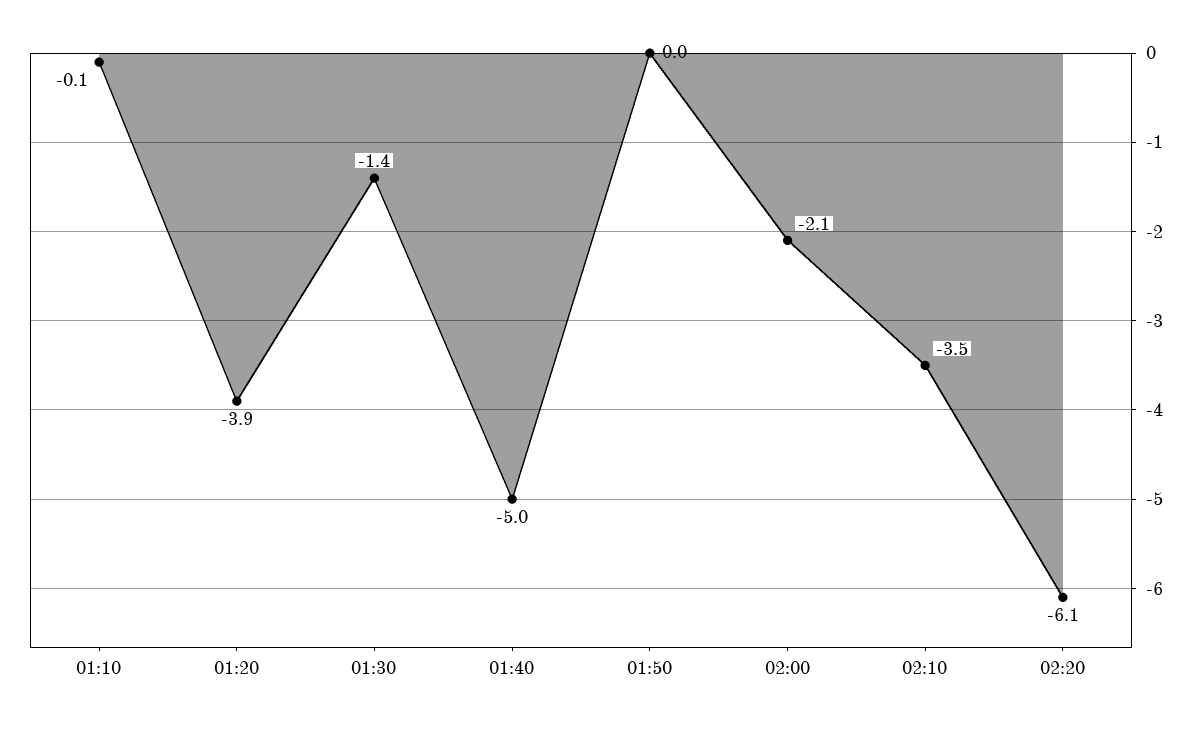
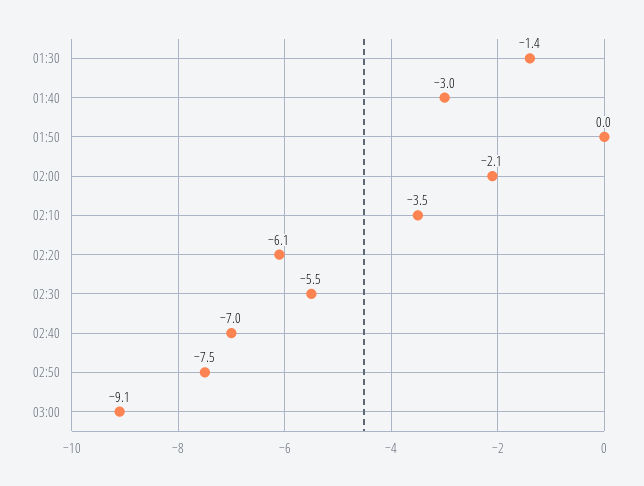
01:10: -0.1 -> none
01:20: -3.9 -> none
01:40: -5 -> -3
02:30: none -> -5.5
02:40: none -> -7
02:50: none -> -7.5
03:00: none -> -9.1

